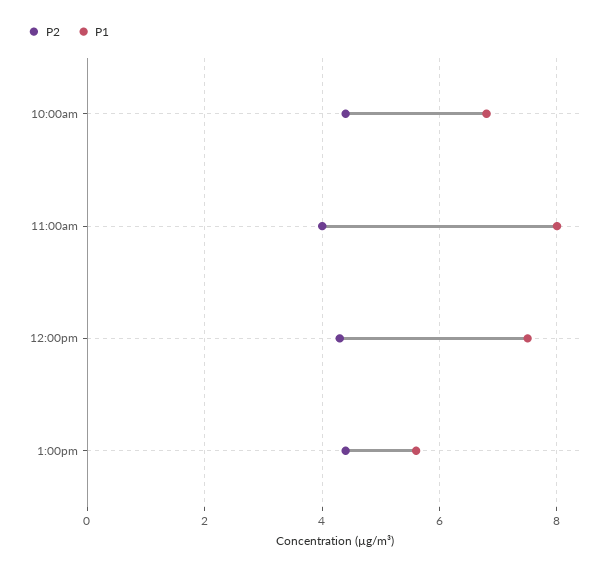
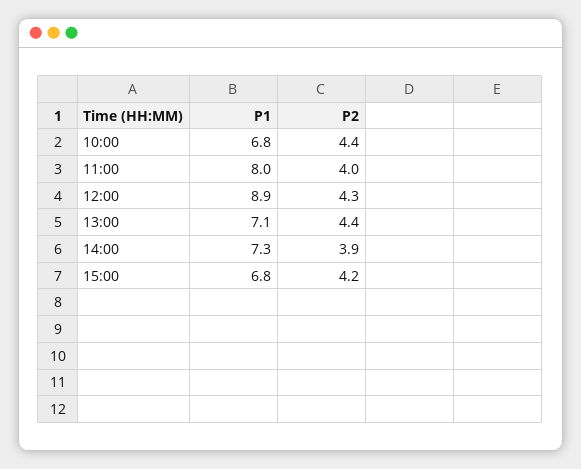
P1, 12:00pm: 7.5 -> 8.9
P1, 1:00pm: 5.5 -> 7.1
P1, 14:00: none -> 7.3
P2, 14:00: none -> 3.9
P1, 15:00: none -> 6.8
P2, 15:00: none -> 4.2

